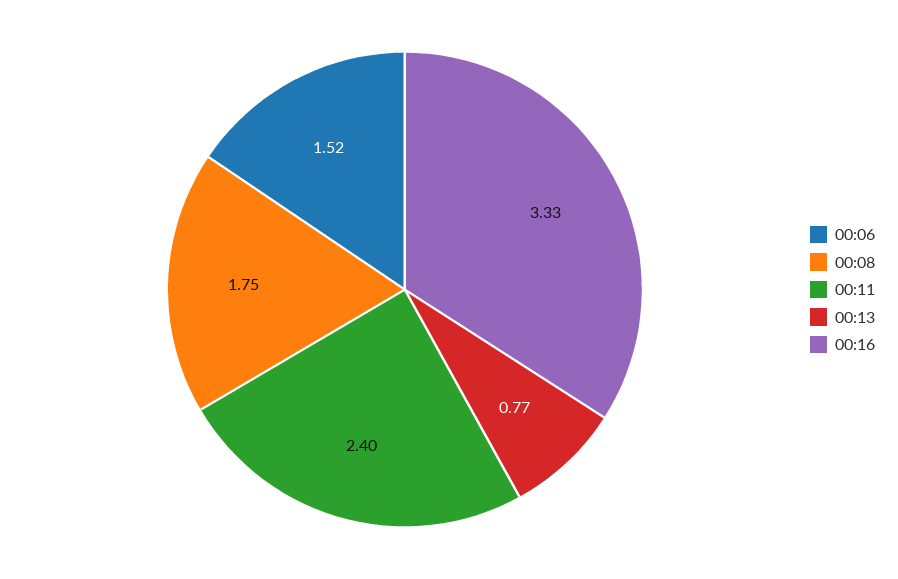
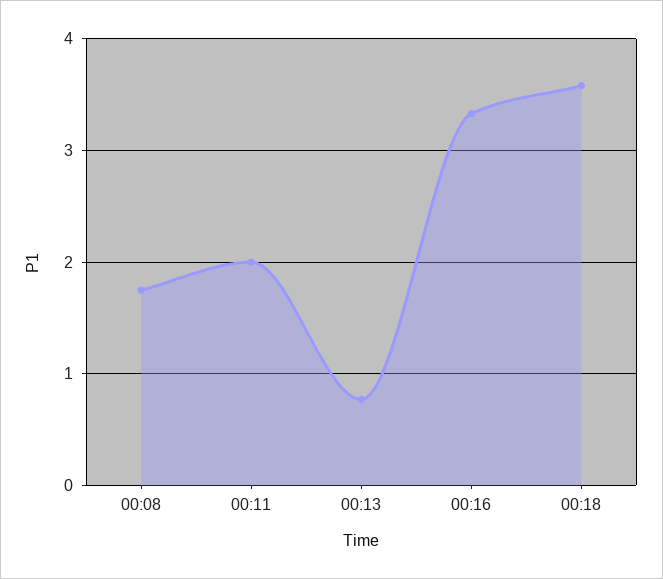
00:06: 1.52 -> none
00:11: 2.4 -> 2
00:18: none -> 3.6

